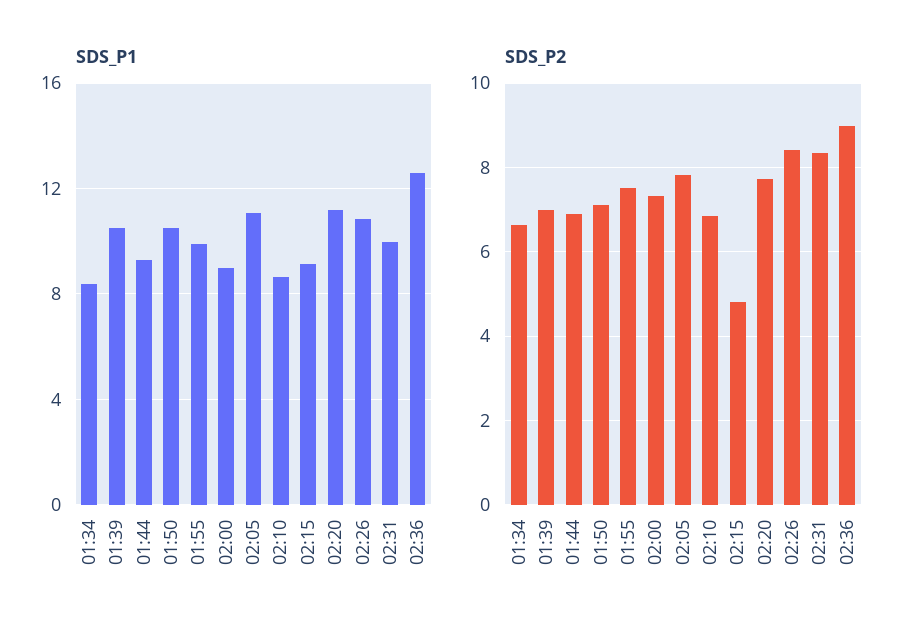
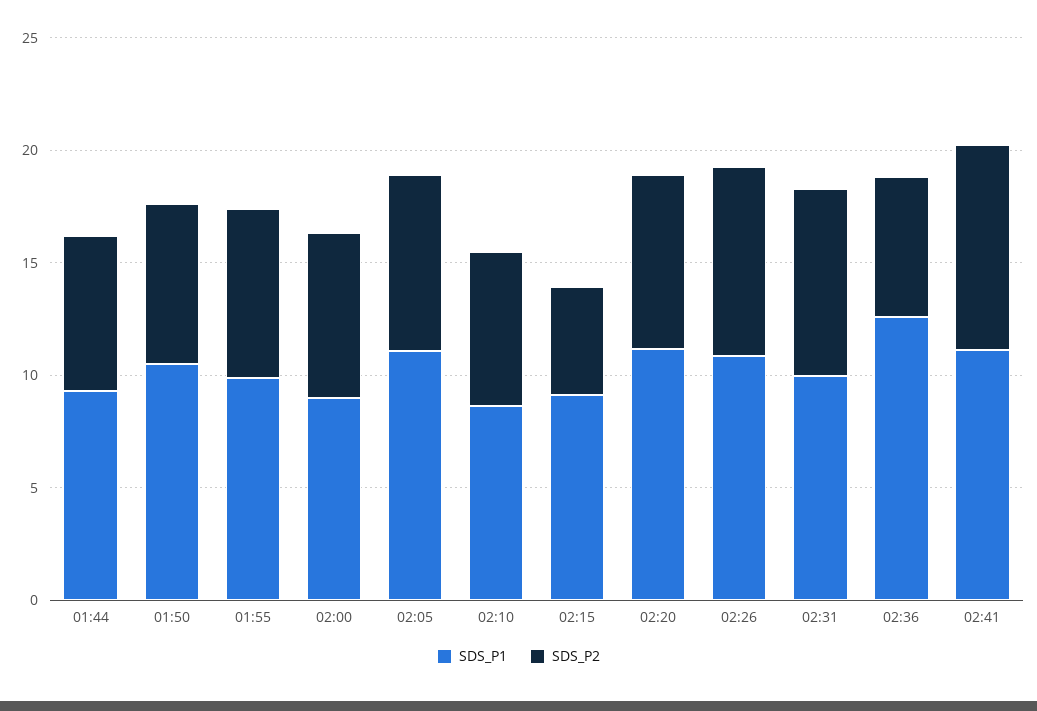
SDS_P1, 01:34: 8.5 -> none
SDS_P1, 01:39: 10.5 -> none
SDS_P2, 01:34: 6.6 -> none
SDS_P2, 01:39: 7 -> none
SDS_P2, 02:36: 9 -> 6
SDS_P1, 02:41: none -> 11
SDS_P2, 02:41: none -> 9

